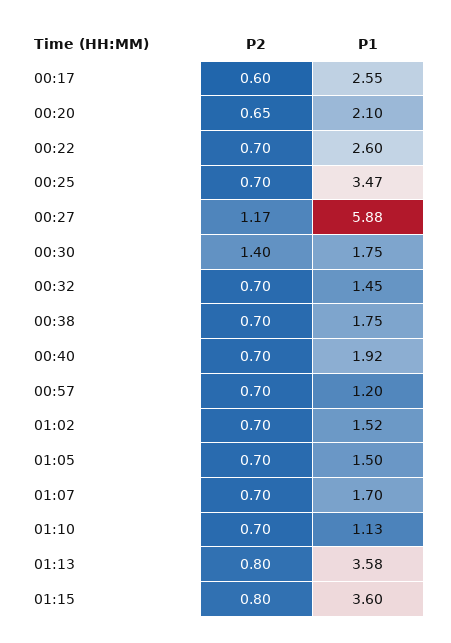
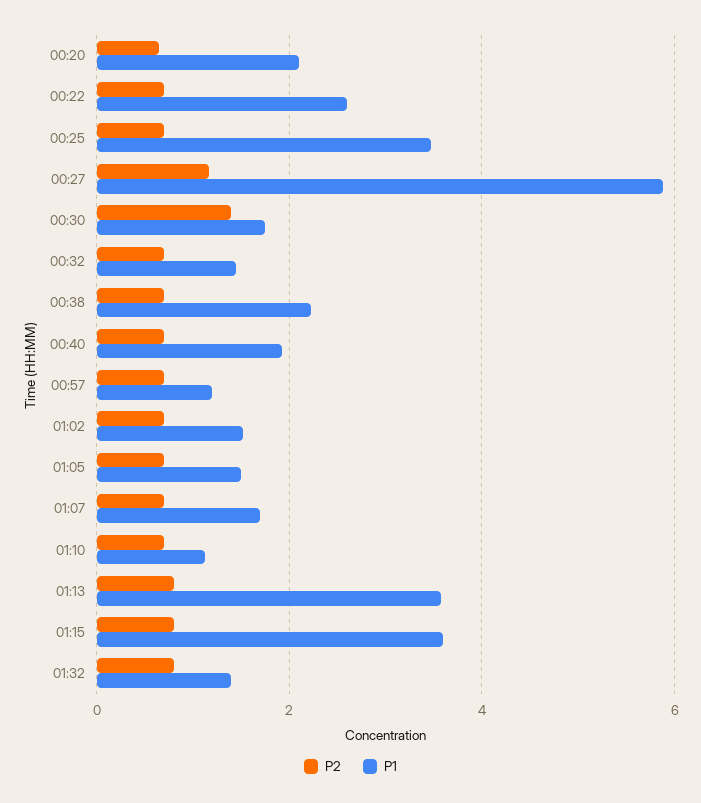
P2, 00:17: 0.6 -> none
P1, 00:17: 2.55 -> none
P1, 00:38: 1.75 -> 2.2
P2, 01:32: none -> 0.8
P1, 01:32: none -> 1.4

